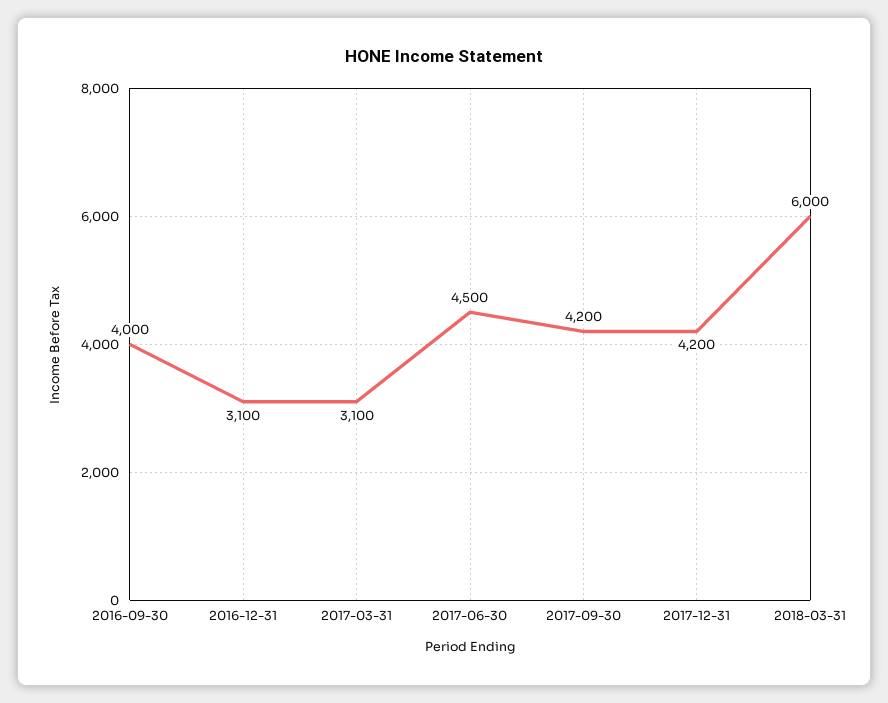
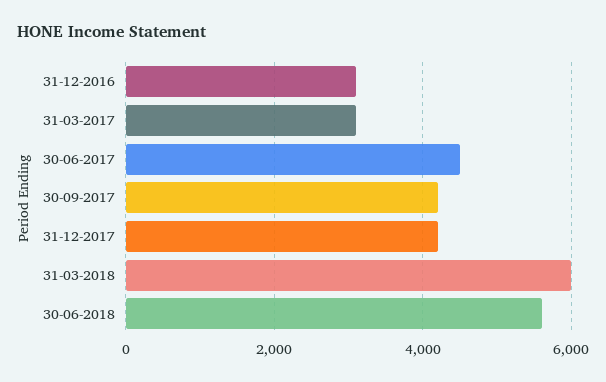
2016-09-30: 4000 -> none
30-06-2018: none -> 5600

